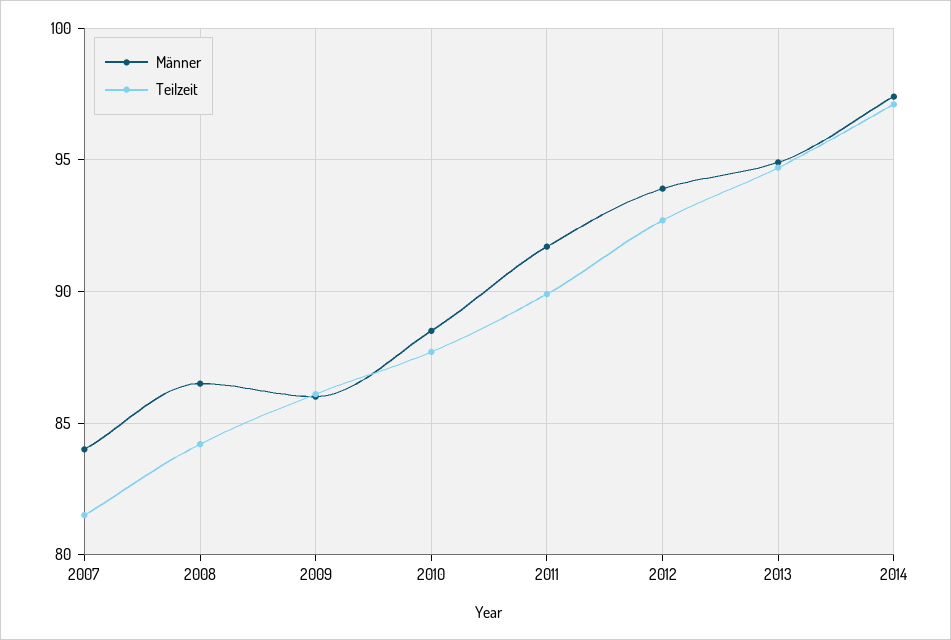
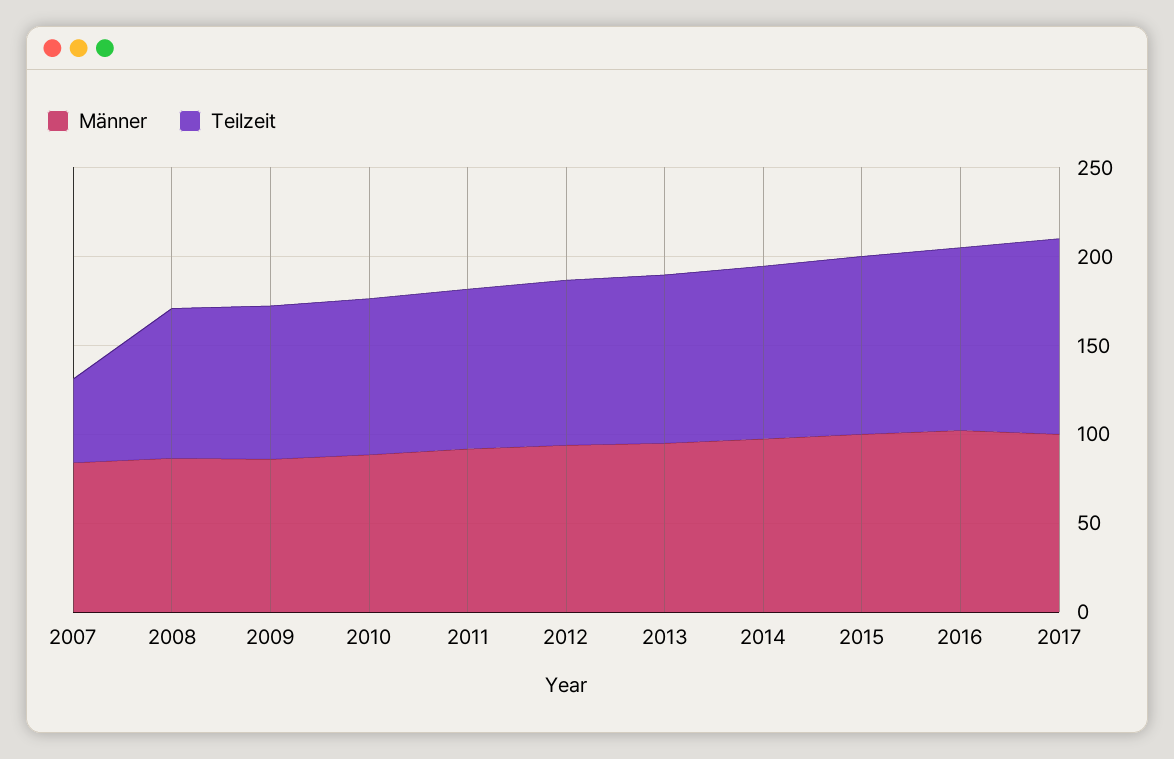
Teilzeit, 2007: 81.5 -> 50
Männer, 2015: none -> 100
Teilzeit, 2015: none -> 100
Männer, 2016: none -> 100
Teilzeit, 2016: none -> 100
Männer, 2017: none -> 100
Teilzeit, 2017: none -> 110

